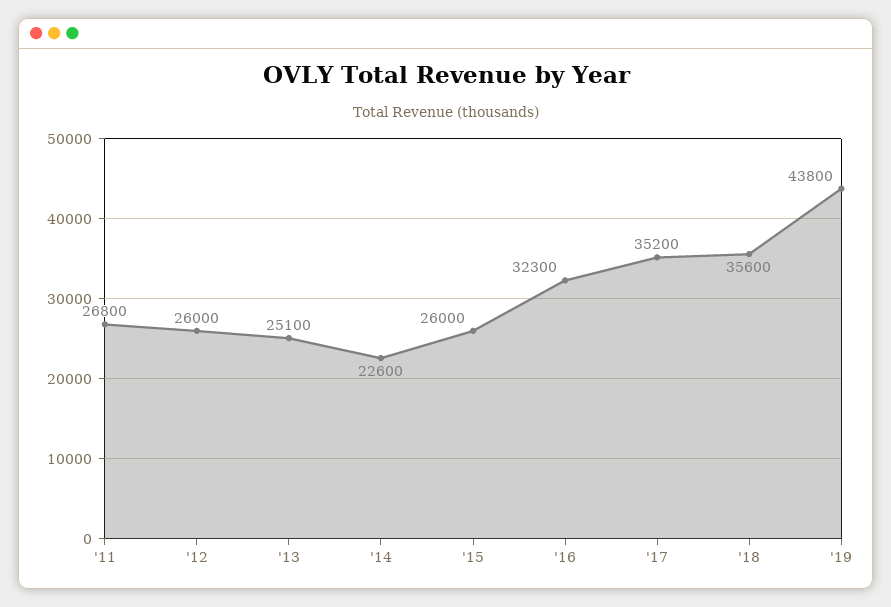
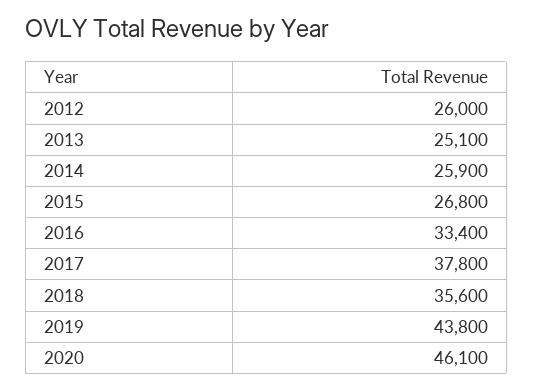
'11: 26800 -> none
'14: 22600 -> 25900
'15: 26000 -> 26800
'16: 32300 -> 33400
'17: 35200 -> 37800
2020: none -> 46100

